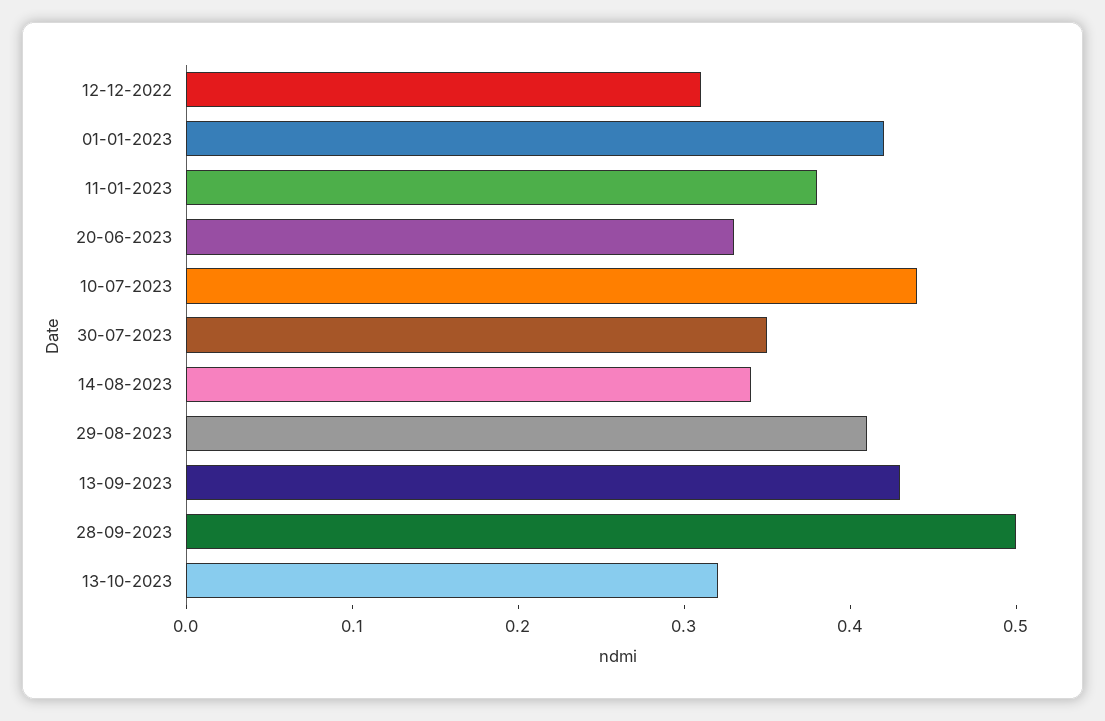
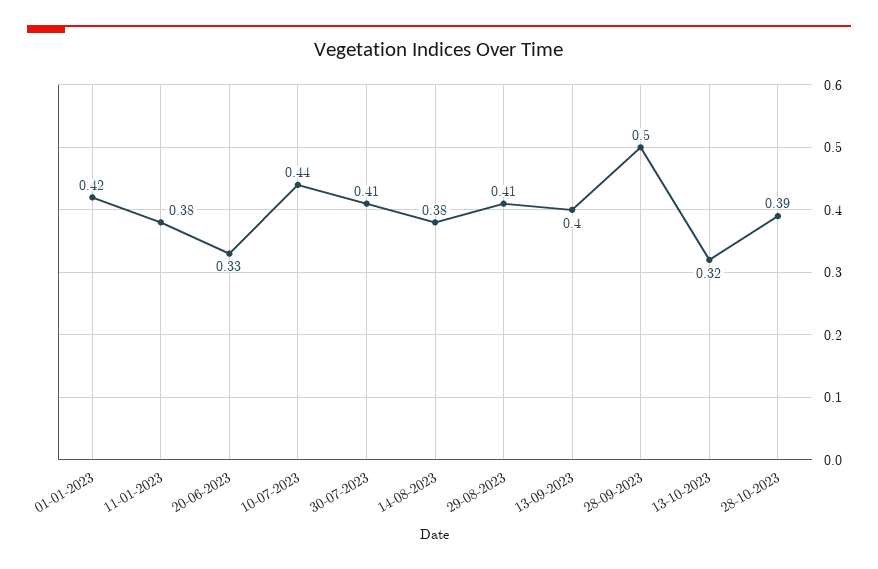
12-12-2022: 0.31 -> none
30-07-2023: 0.35 -> 0.41
14-08-2023: 0.34 -> 0.38
13-09-2023: 0.43 -> 0.4
28-10-2023: none -> 0.39

